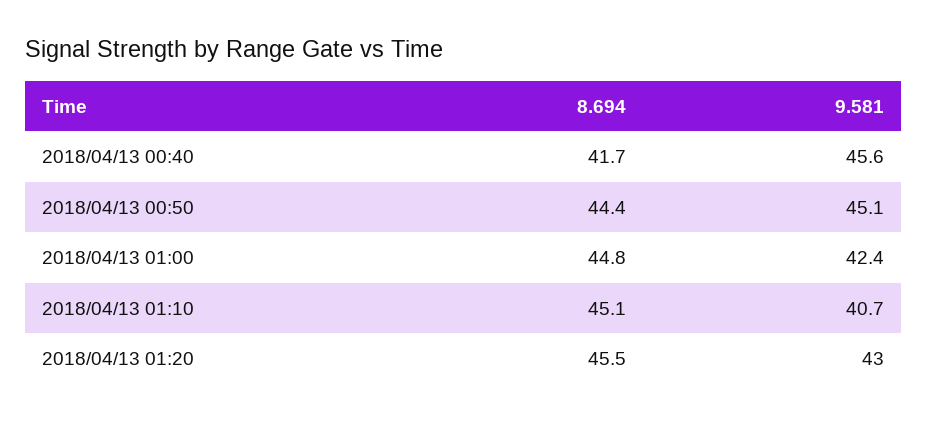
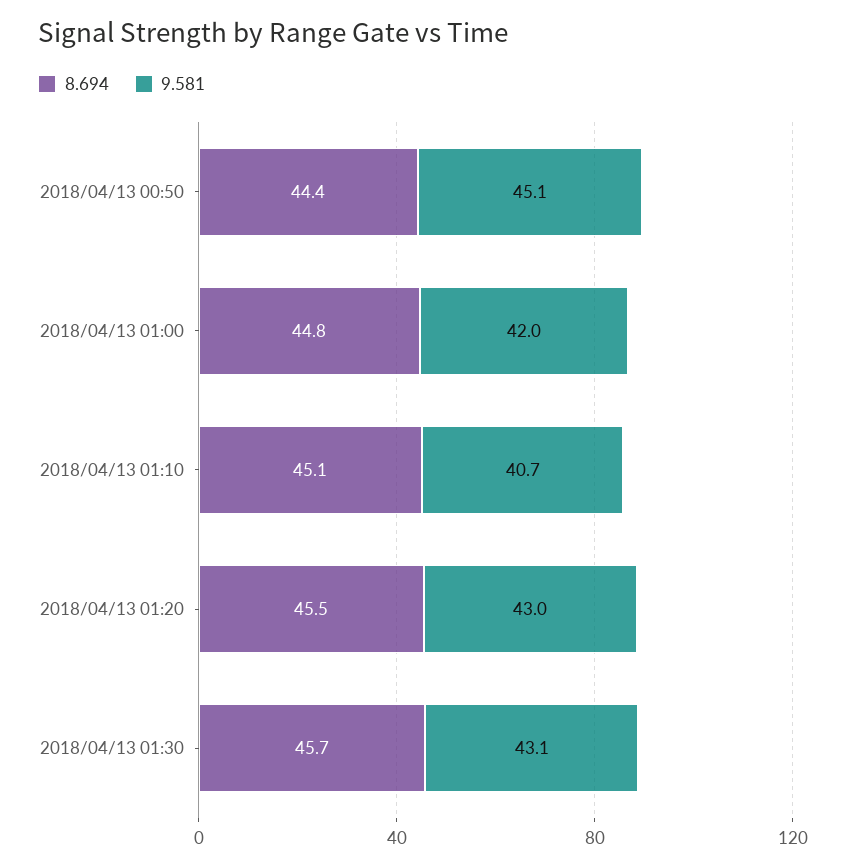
8.694, 2018/04/13 00:40: 41.7 -> none
9.581, 2018/04/13 00:40: 45.6 -> none
9.581, 2018/04/13 01:00: 42.4 -> 42
8.694, 2018/04/13 01:30: none -> 45.7
9.581, 2018/04/13 01:30: none -> 43.1

